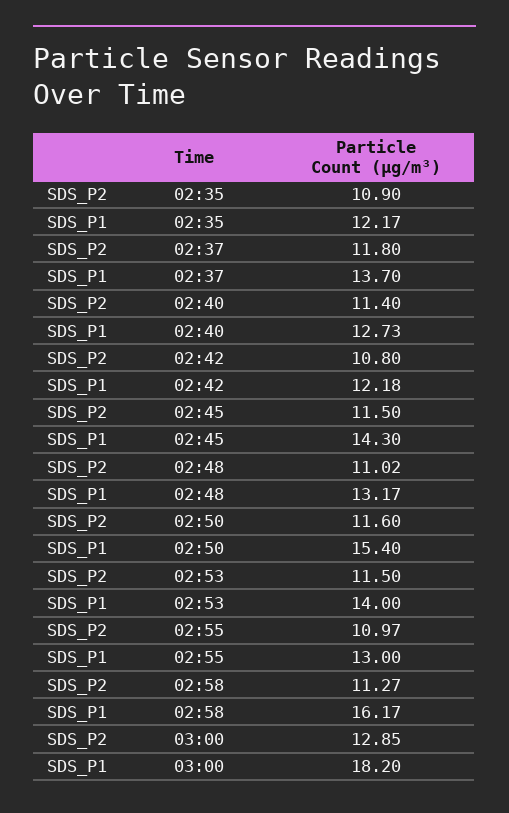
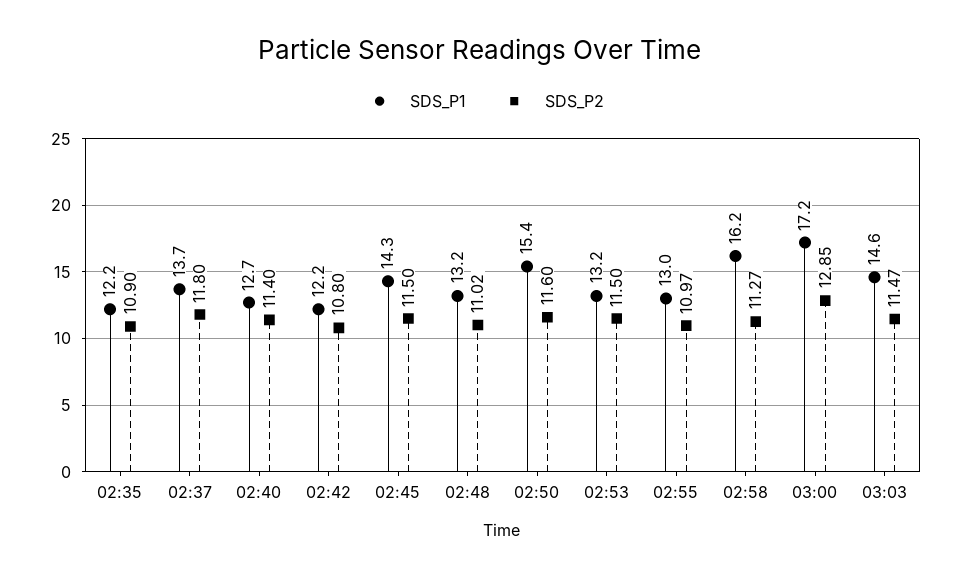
SDS_P1, 02:53: 14 -> 13.2
SDS_P1, 03:00: 18.2 -> 17.2
SDS_P1, 03:03: none -> 14.6
SDS_P2, 03:03: none -> 11.47

